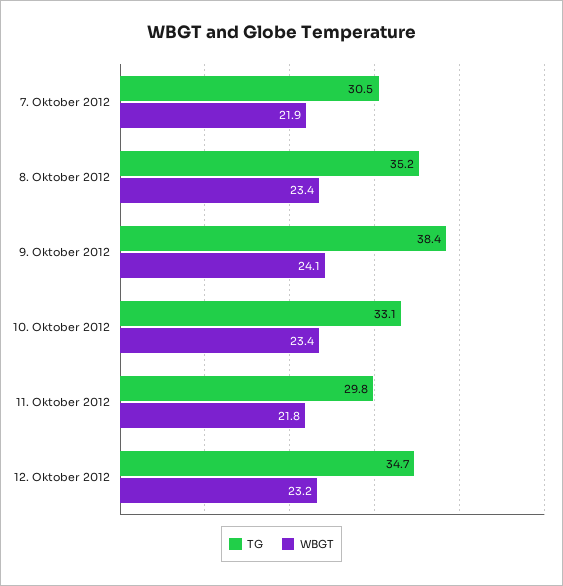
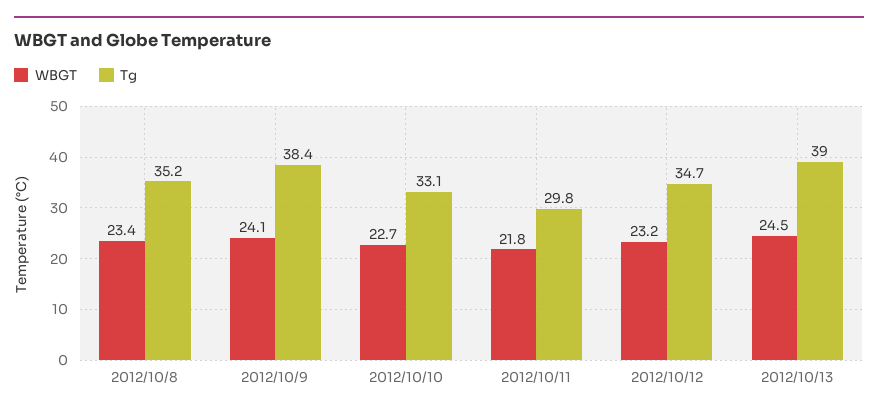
TG, 7. Oktober 2012: 30.5 -> none
WBGT, 7. Oktober 2012: 21.9 -> none
WBGT, 10. Oktober 2012: 23.4 -> 22.7
WBGT, 2012/10/13: none -> 24.5
TG, 2012/10/13: none -> 39

